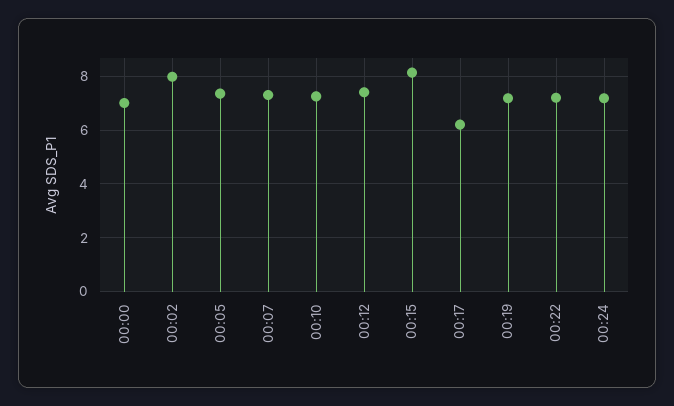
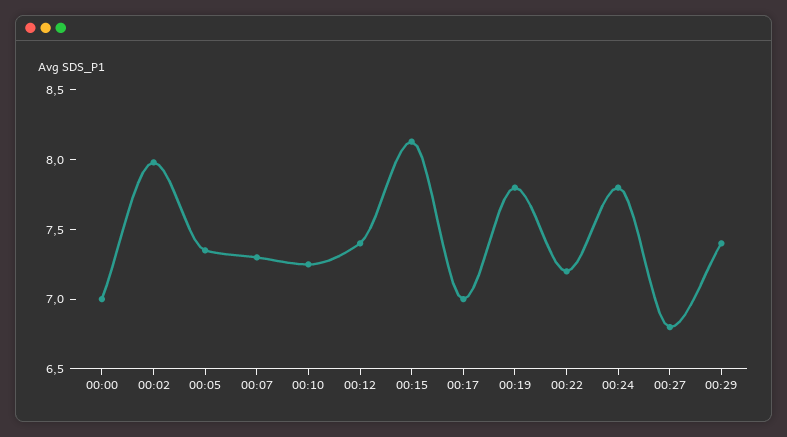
00:17: 6.25 -> 7
00:19: 7.25 -> 7.8
00:24: 7.25 -> 7.8
00:27: none -> 6.8
00:29: none -> 7.4

